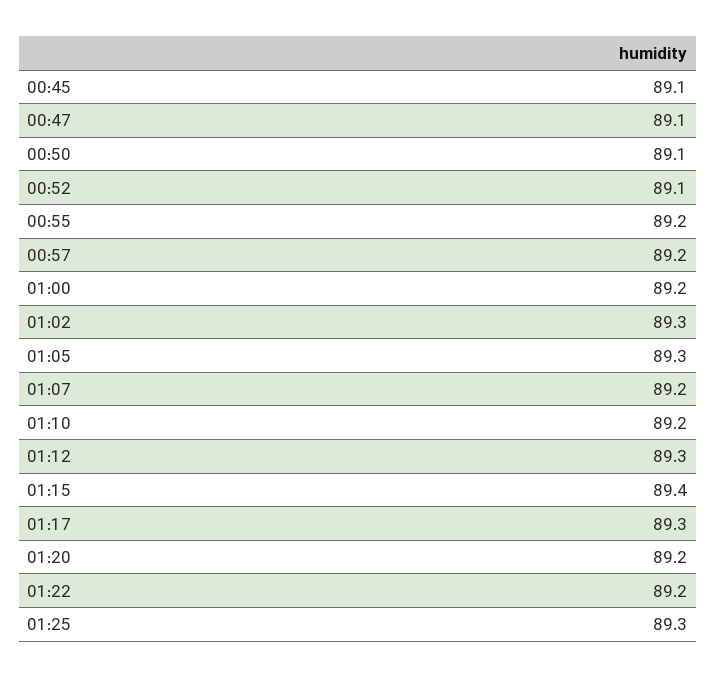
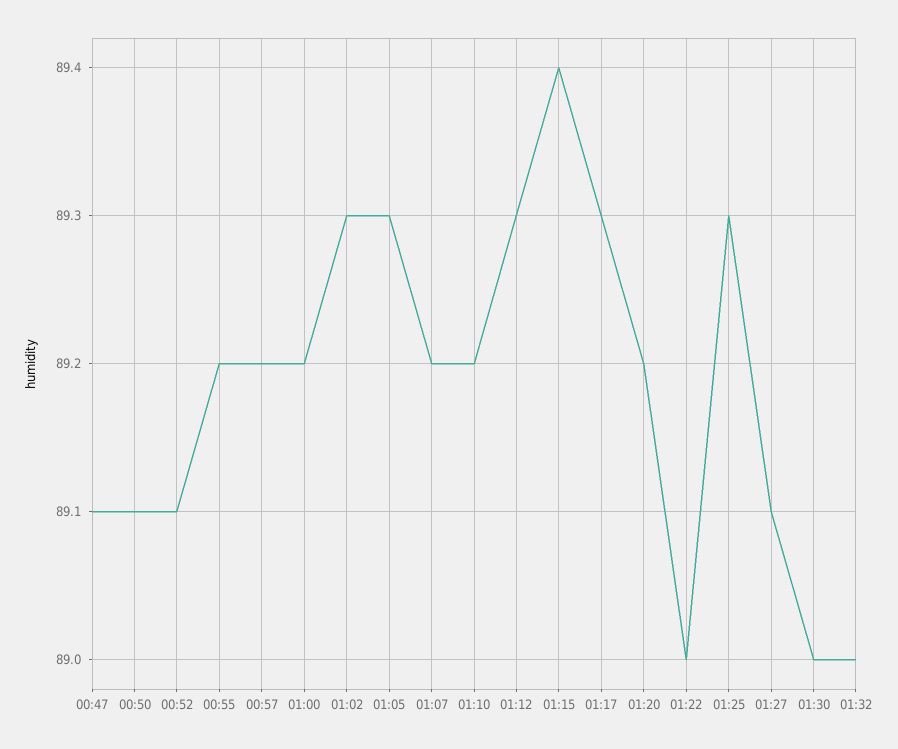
00:45: 89.1 -> none
01:22: 89.2 -> 89
01:27: none -> 89.1
01:30: none -> 89
01:32: none -> 89

